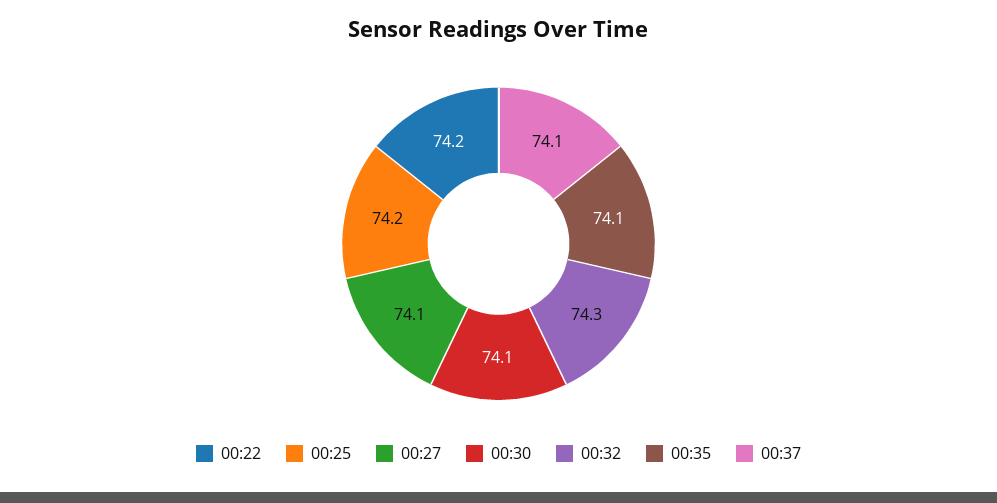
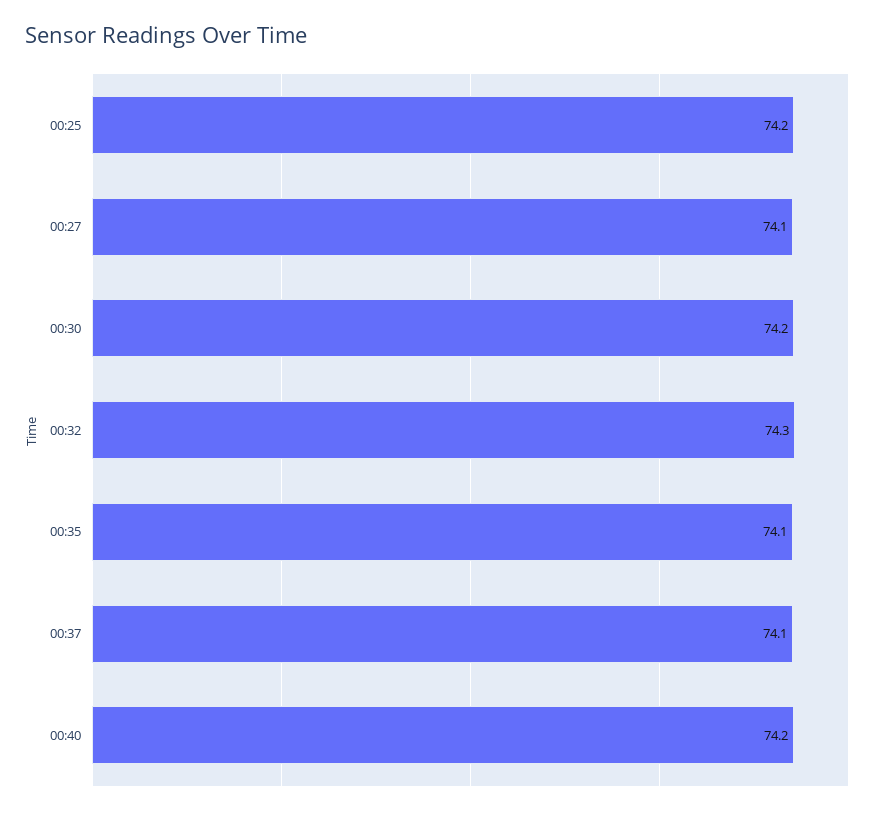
00:22: 74.2 -> none
00:30: 74.1 -> 74.2
00:40: none -> 74.2

